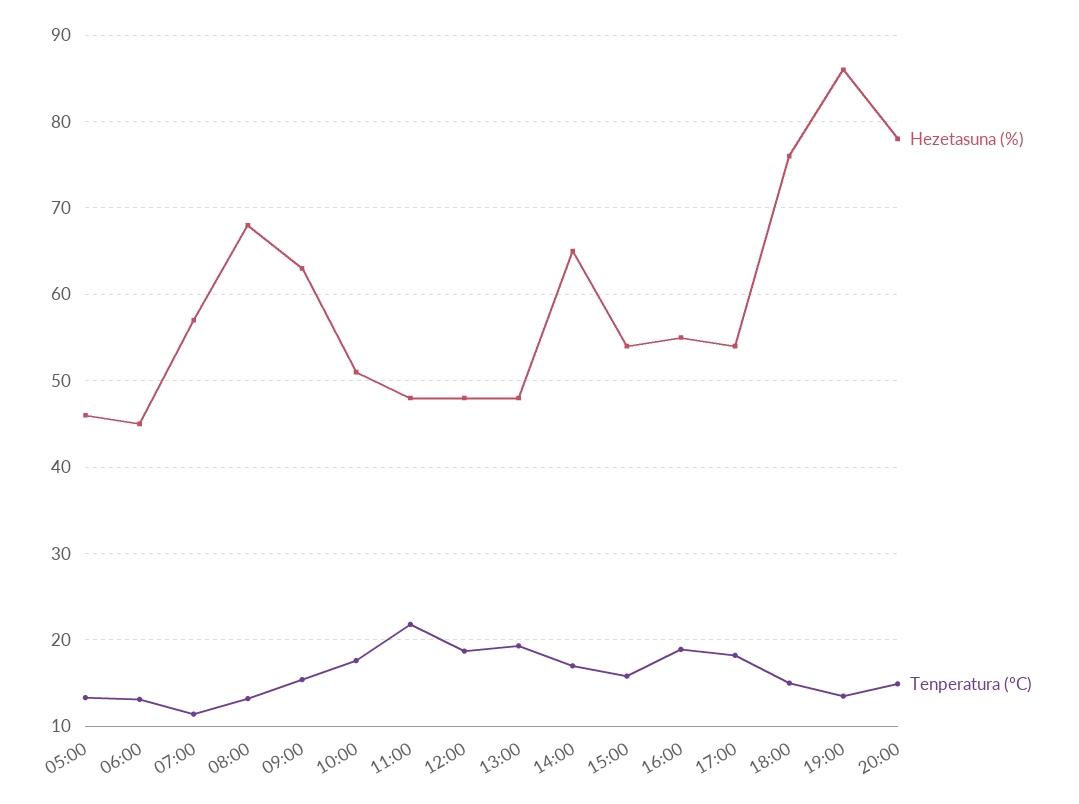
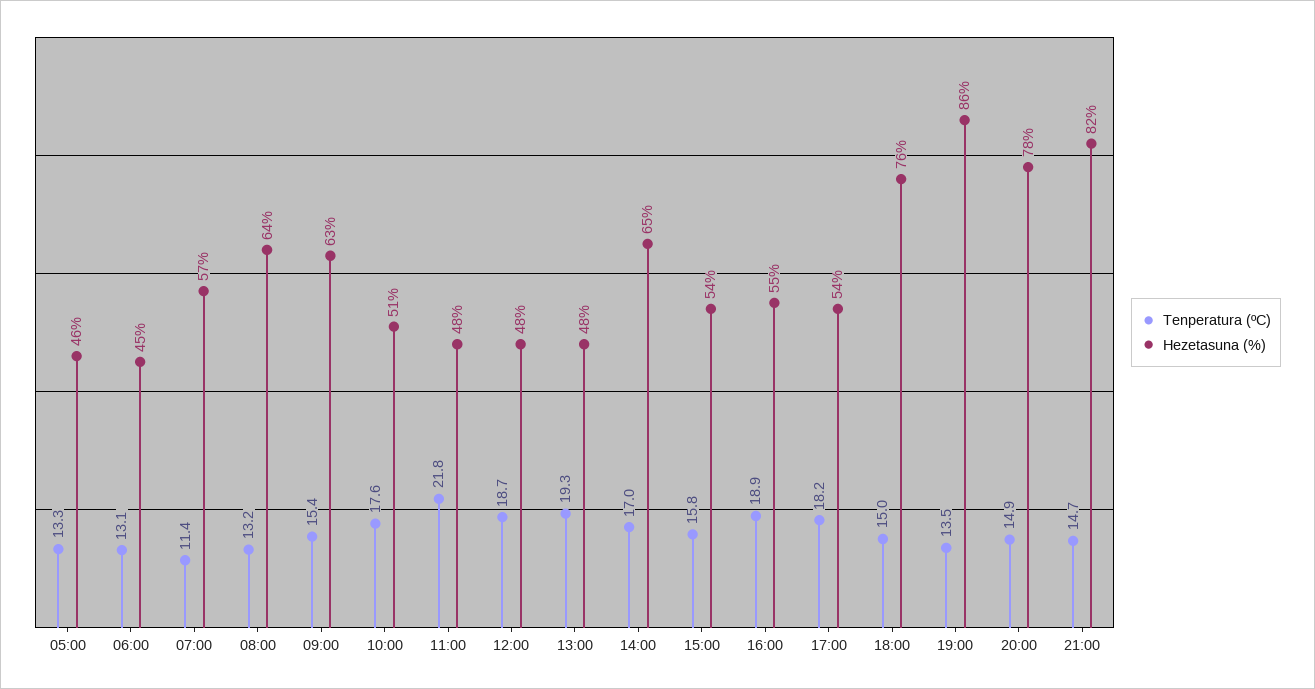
Hezetasuna (%), 08:00: 68 -> 64
Tenperatura (ºC), 21:00: none -> 14.7
Hezetasuna (%), 21:00: none -> 82

